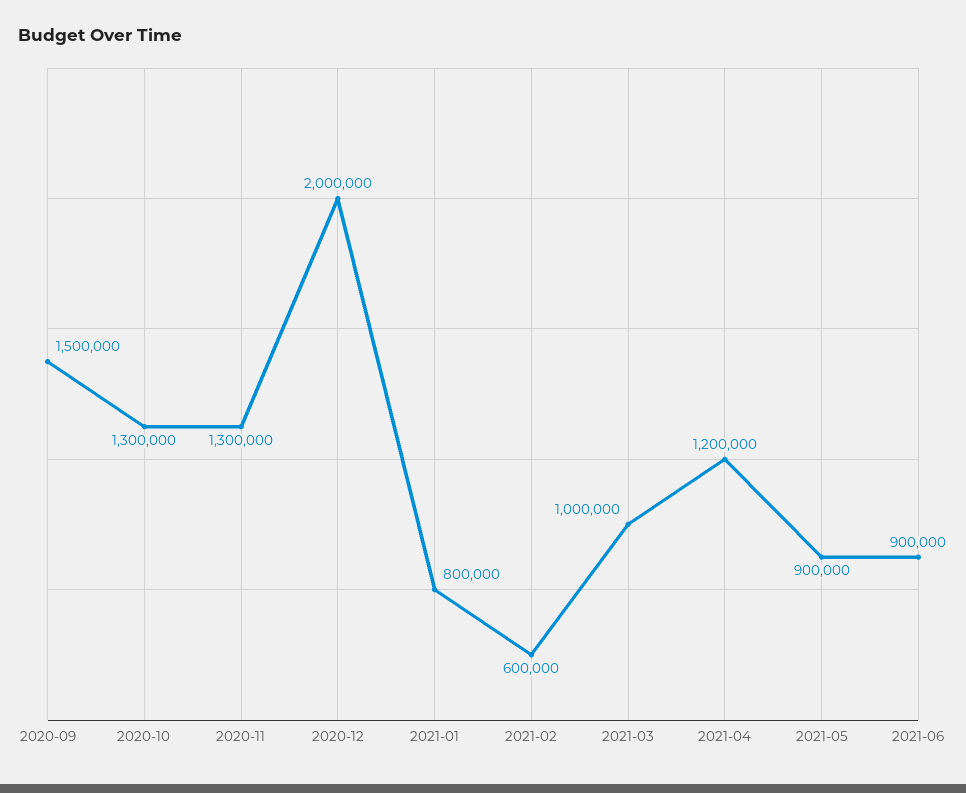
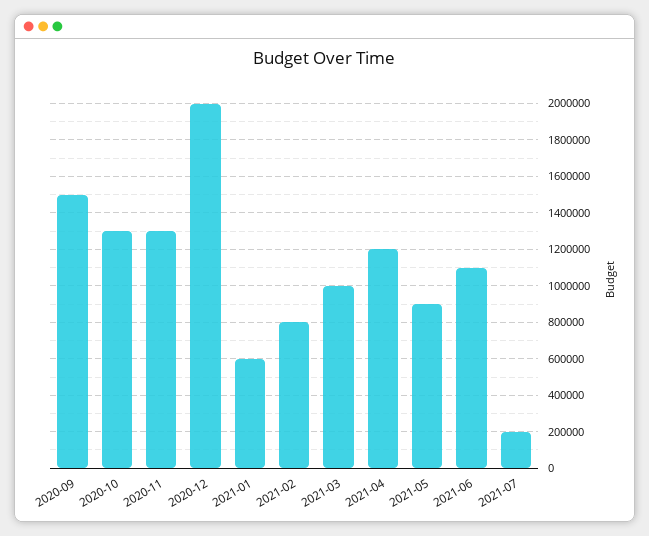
2021-01: 800000 -> 600000
2021-02: 600000 -> 800000
2021-06: 900000 -> 1100000
2021-07: none -> 200000

